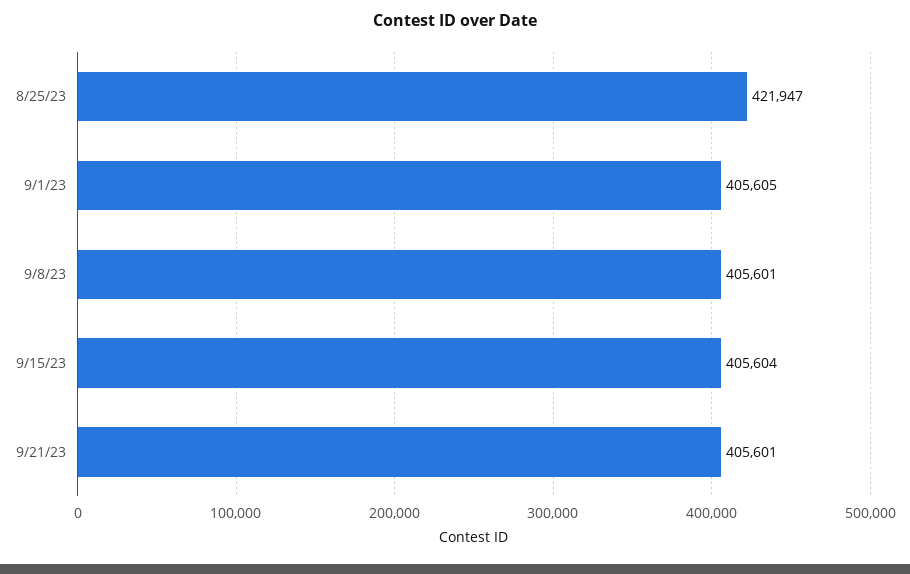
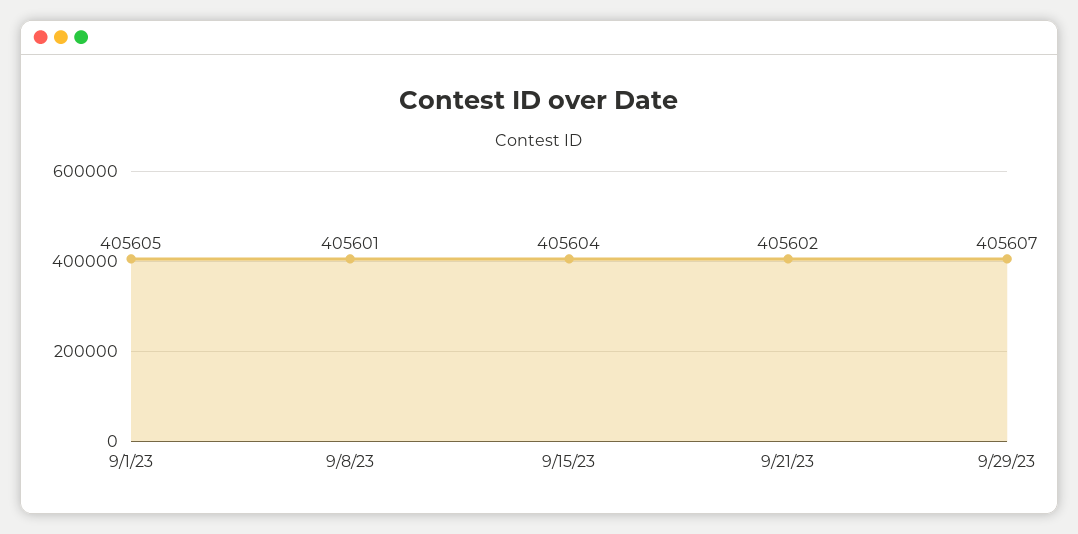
8/25/23: 421947 -> none
9/21/23: 405601 -> 405602
9/29/23: none -> 405607

